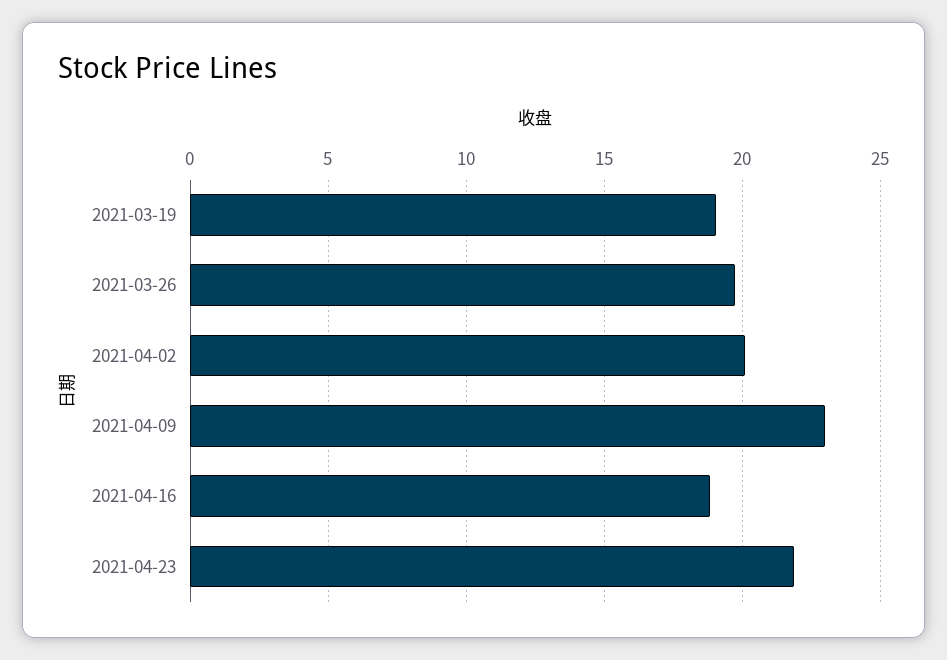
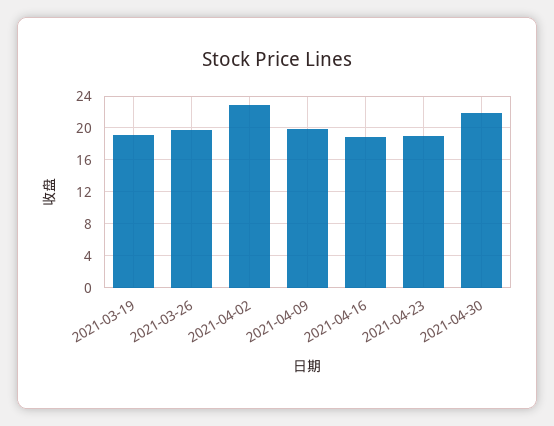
2021-04-02: 20 -> 23
2021-04-09: 23 -> 20
2021-04-23: 22 -> 19
2021-04-30: none -> 22

